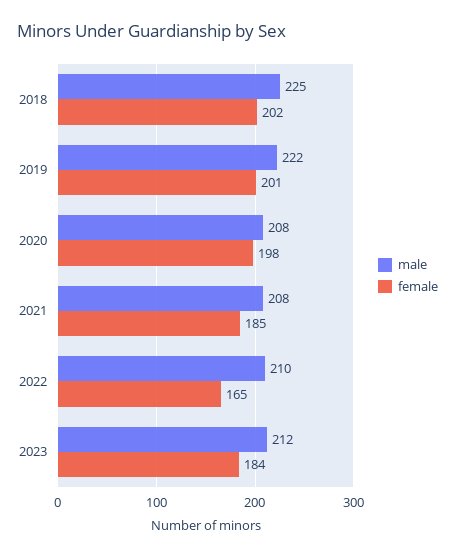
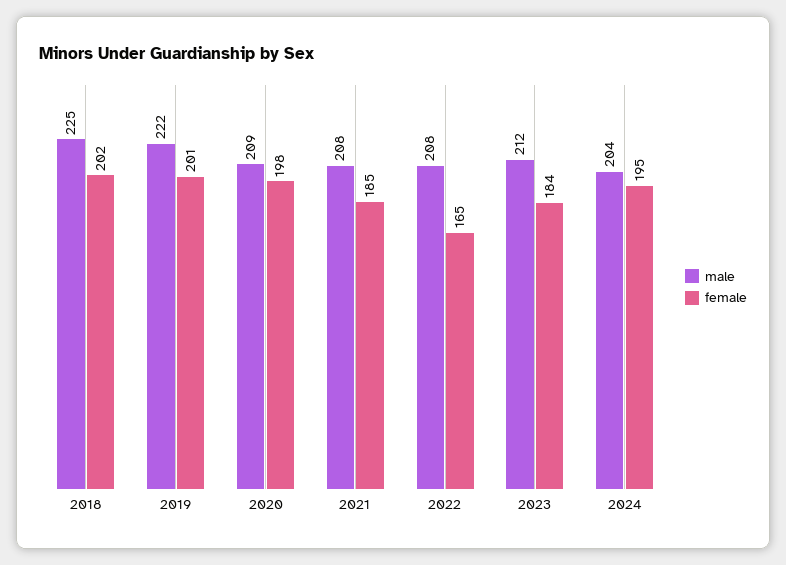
male, 2020: 208 -> 209
male, 2022: 210 -> 208
male, 2024: none -> 204
female, 2024: none -> 195

